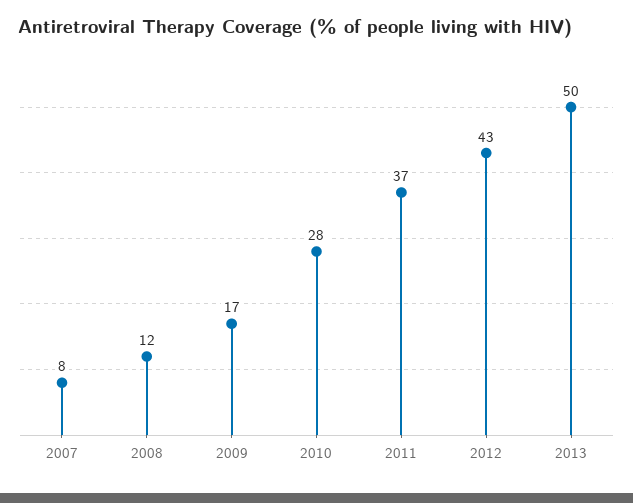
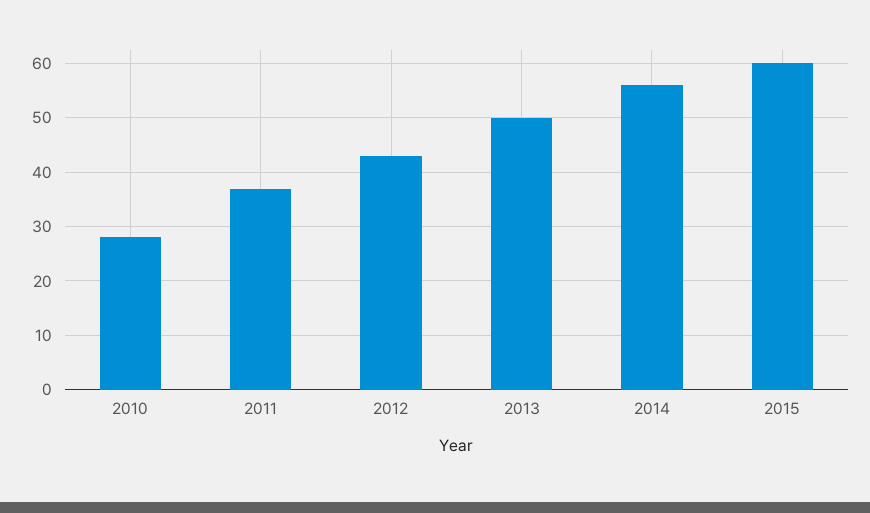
2007: 8 -> none
2008: 12 -> none
2009: 17 -> none
2014: none -> 55
2015: none -> 60

